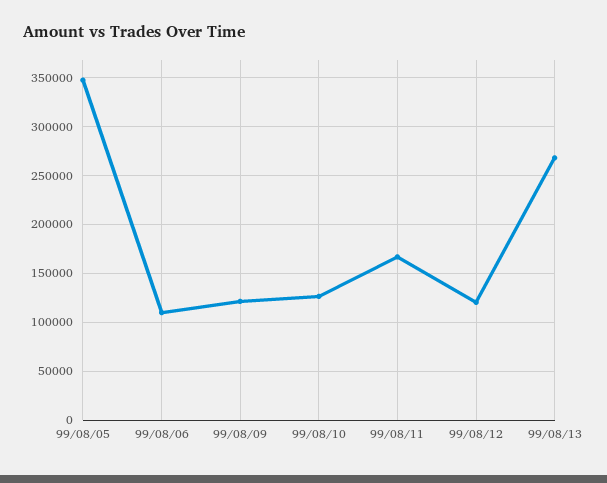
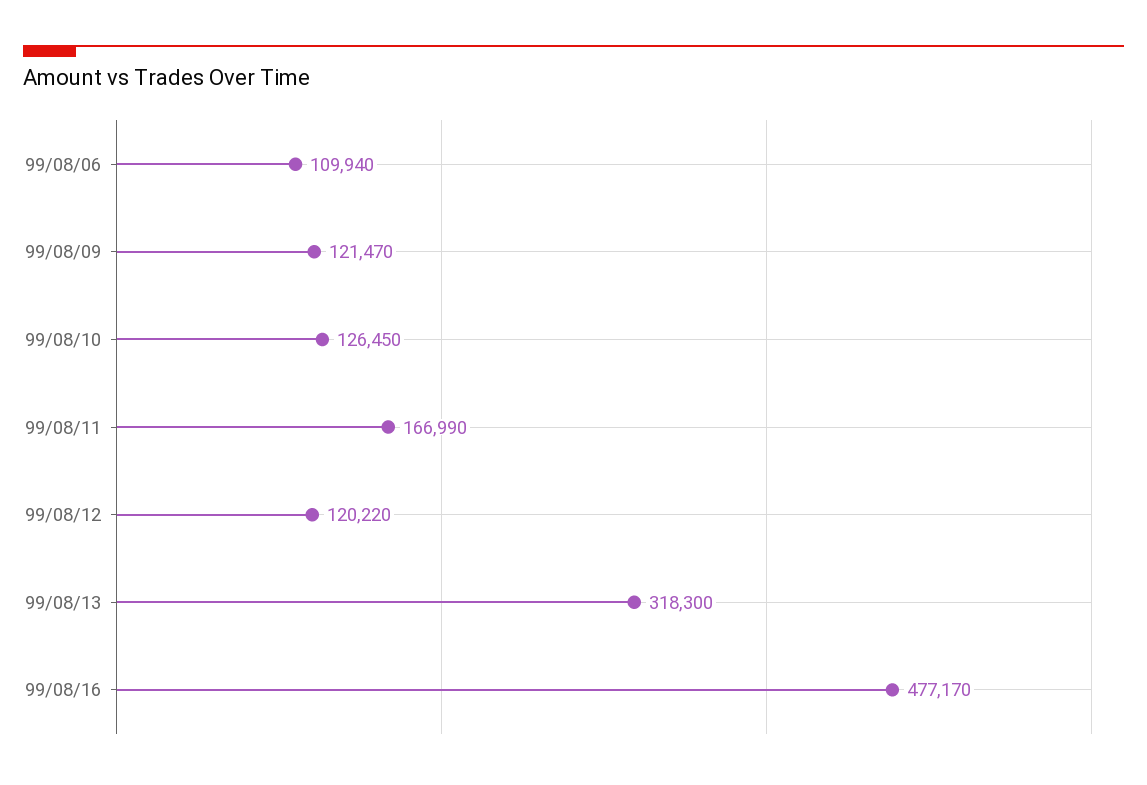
99/08/05: 350000 -> none
99/08/13: 270000 -> 318300
99/08/16: none -> 477170

